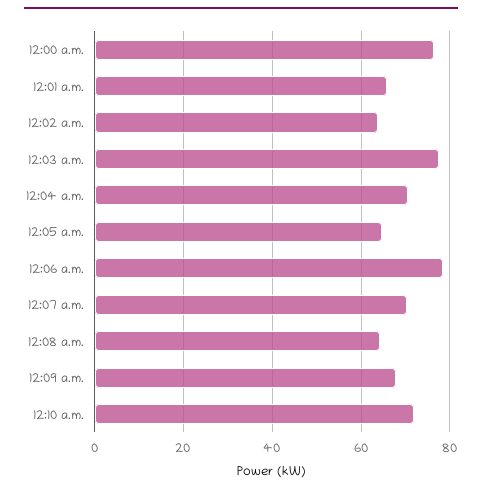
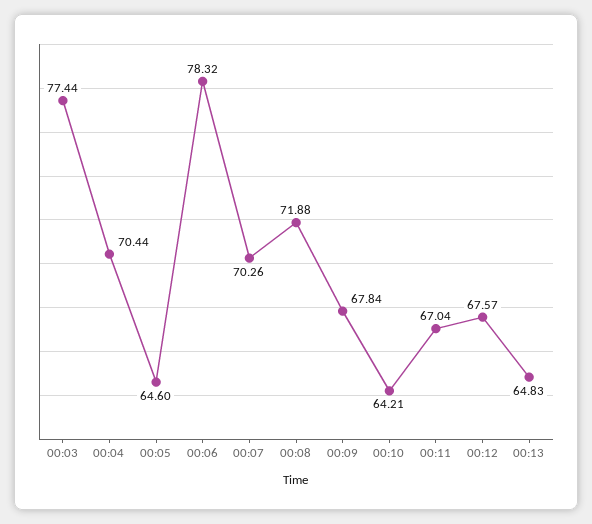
12:00 a.m.: 76 -> none
12:01 a.m.: 66 -> none
12:02 a.m.: 64 -> none
12:08 a.m.: 64 -> 71.88
12:10 a.m.: 72 -> 64.21
00:11: none -> 67.04
00:12: none -> 67.57
00:13: none -> 64.83

